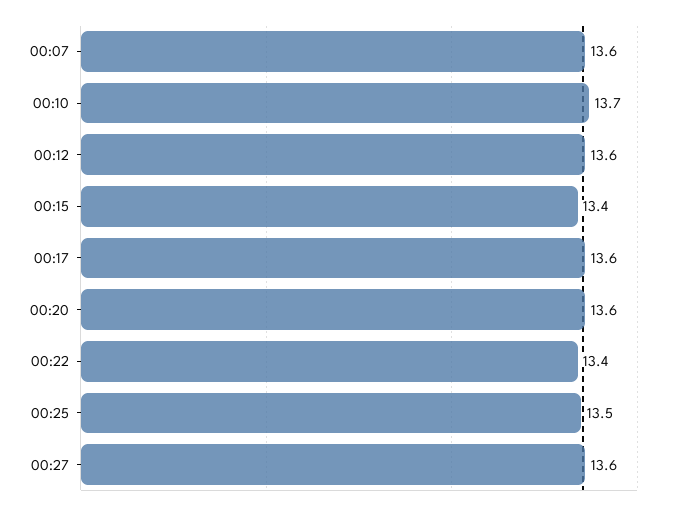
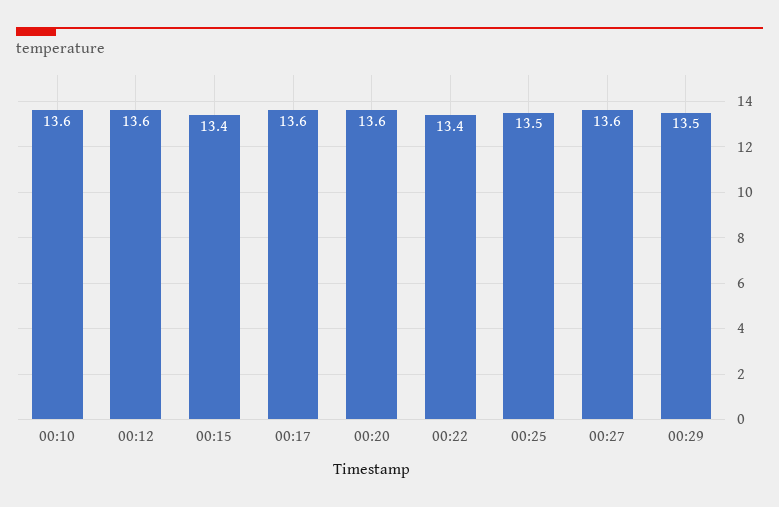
00:07: 13.6 -> none
00:10: 13.7 -> 13.6
00:29: none -> 13.5

